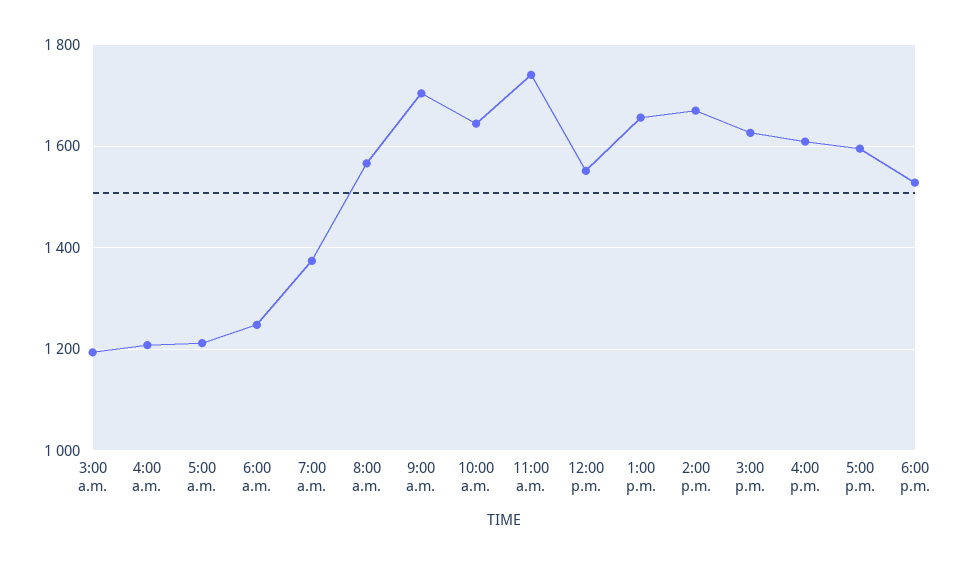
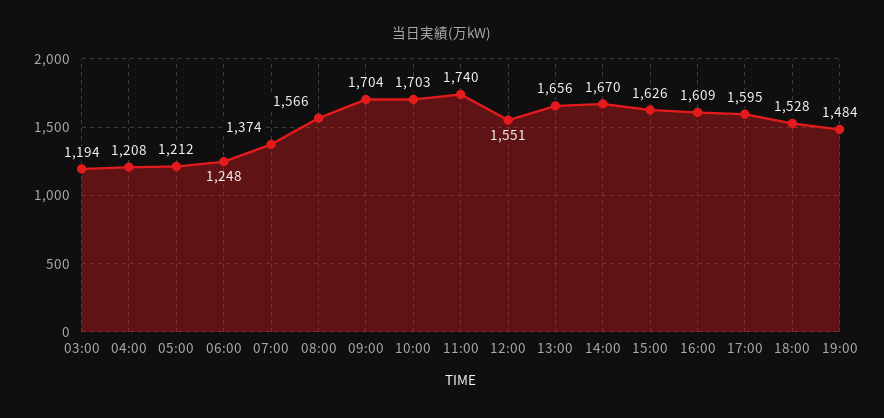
10:00 a.m.: 1640 -> 1703
19:00: none -> 1484

